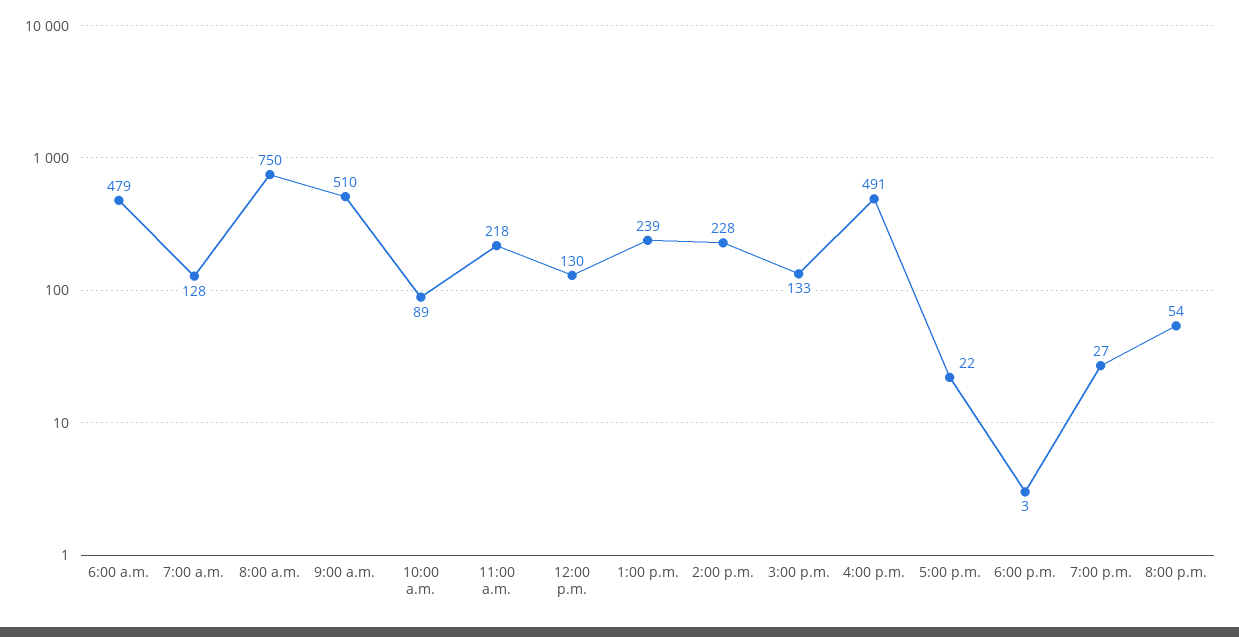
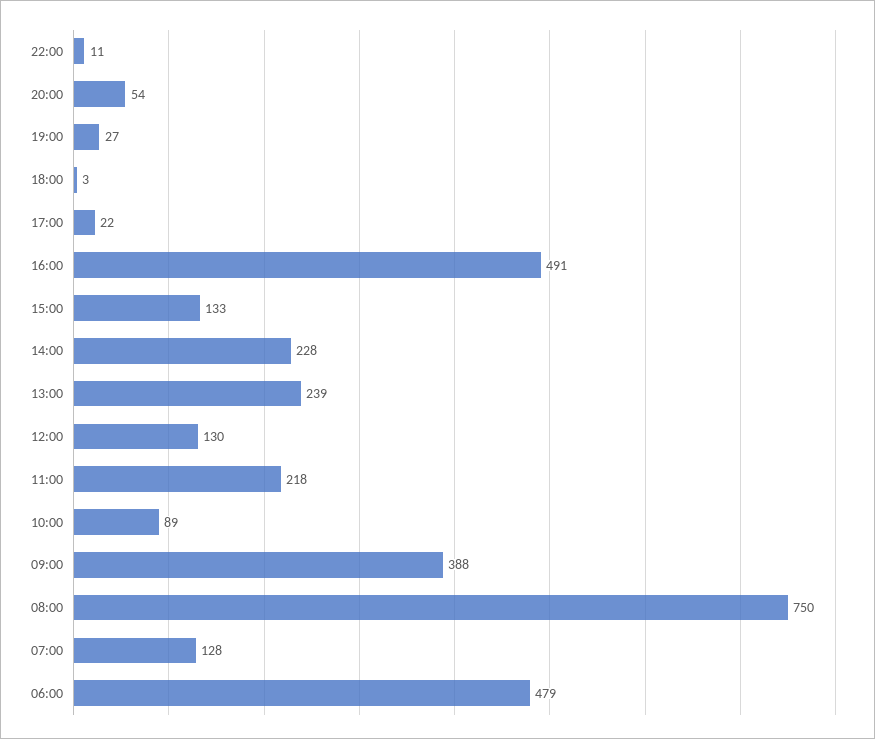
9:00 a.m.: 510 -> 388
22:00: none -> 11

